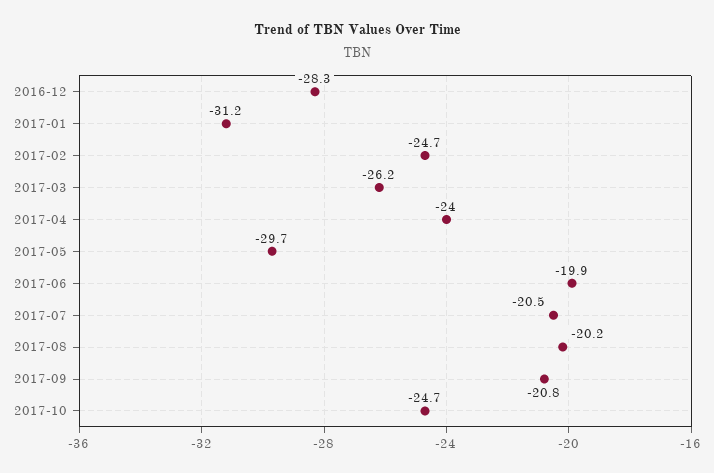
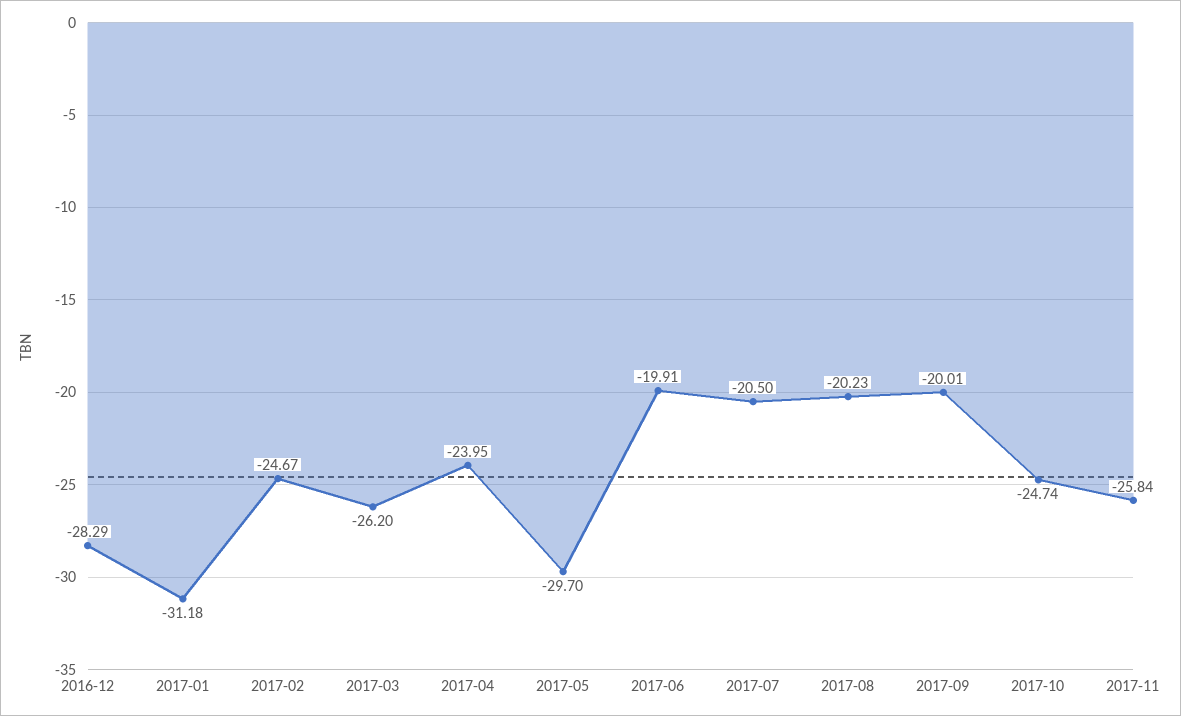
2017-09: -20.8 -> -20.01
2017-11: none -> -25.84

